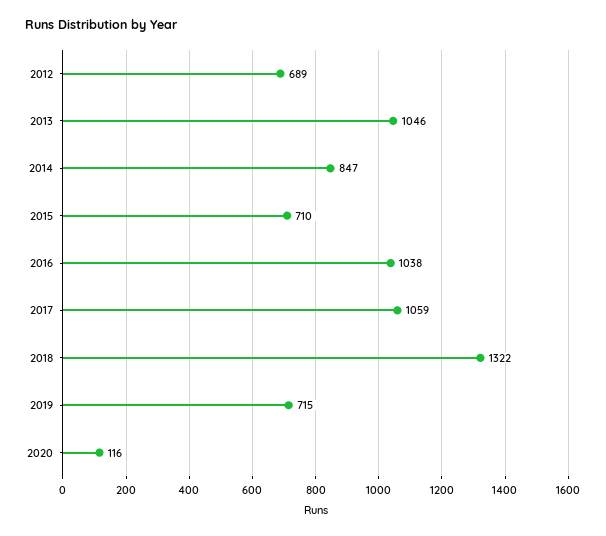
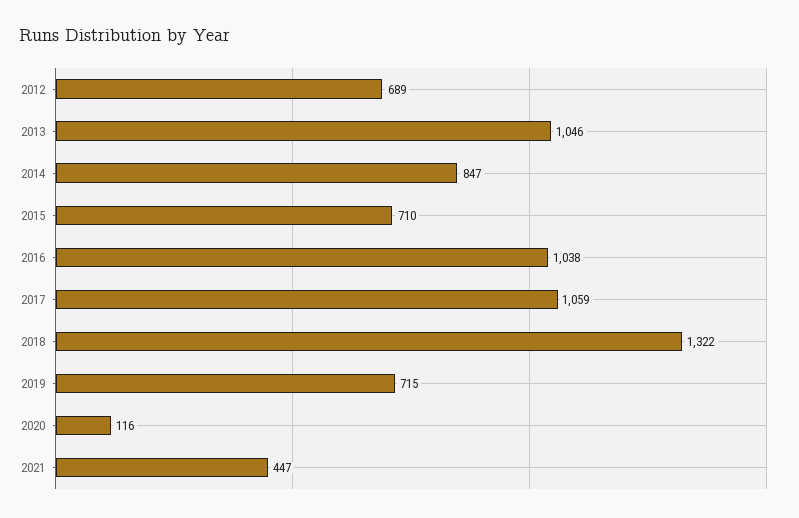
2021: none -> 447

